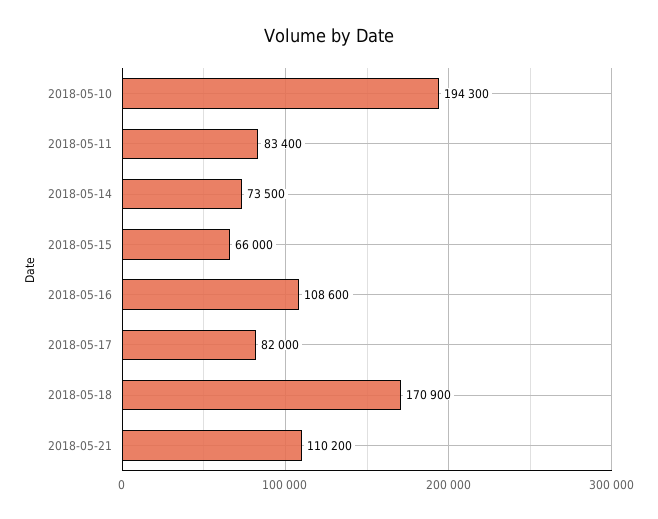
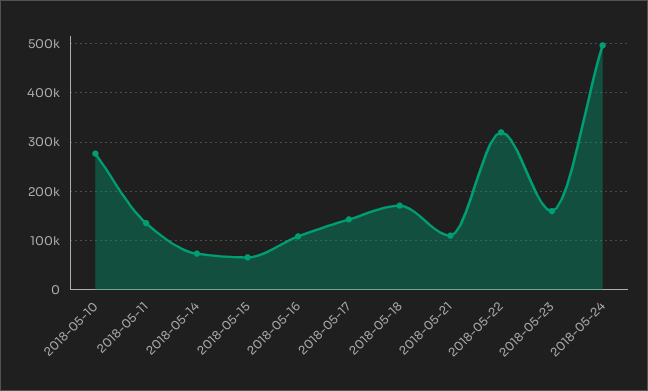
2018-05-10: 194300 -> 280000
2018-05-11: 83400 -> 140000
2018-05-17: 82000 -> 140000
2018-05-22: none -> 320000
2018-05-23: none -> 160000
2018-05-24: none -> 500000

